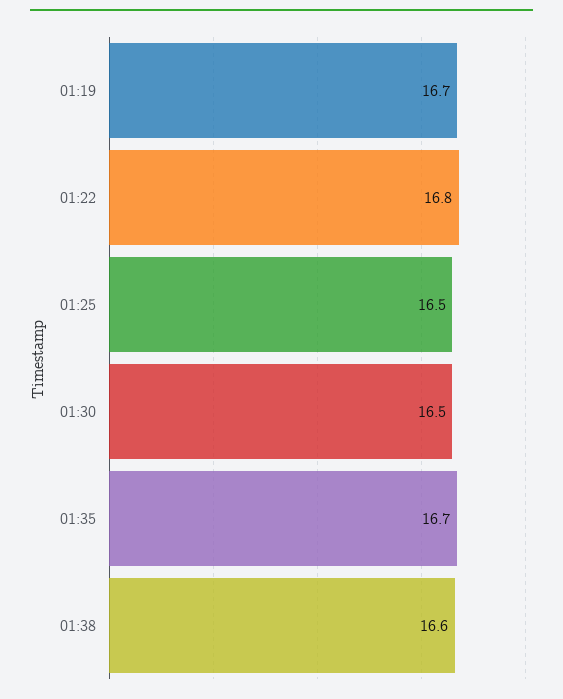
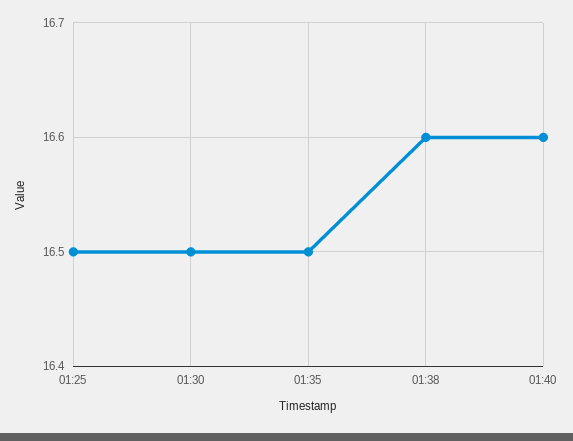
01:19: 16.7 -> none
01:22: 16.8 -> none
01:35: 16.7 -> 16.5
01:40: none -> 16.6

